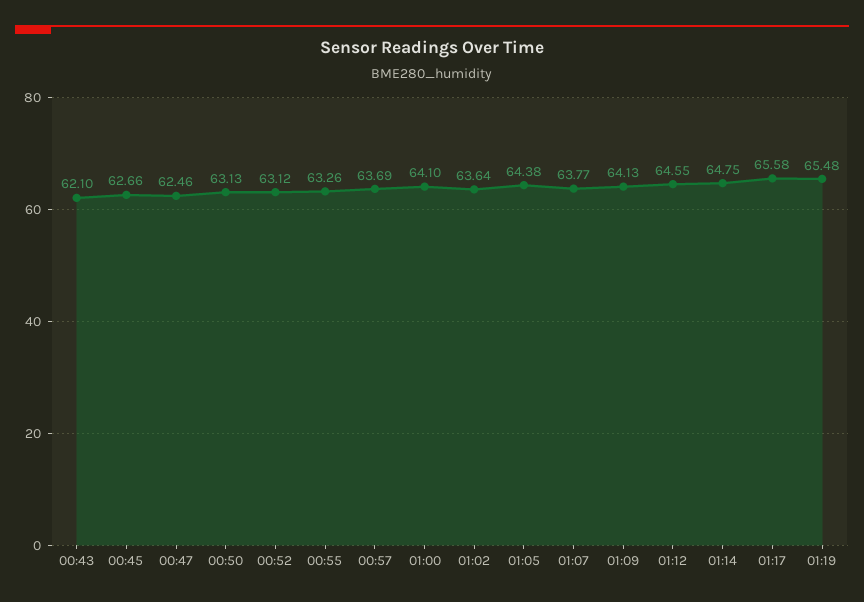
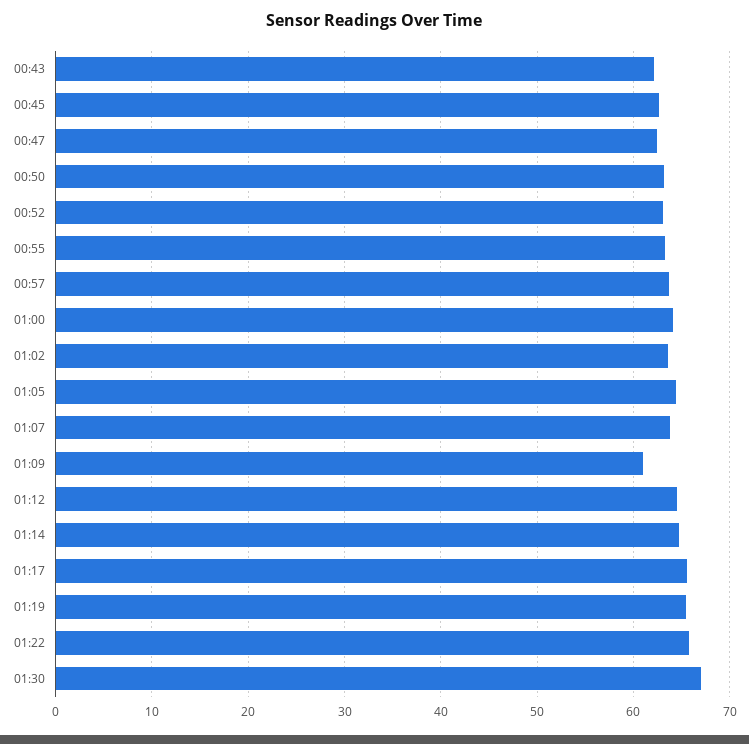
01:09: 64.13 -> 61
01:22: none -> 66
01:30: none -> 67

